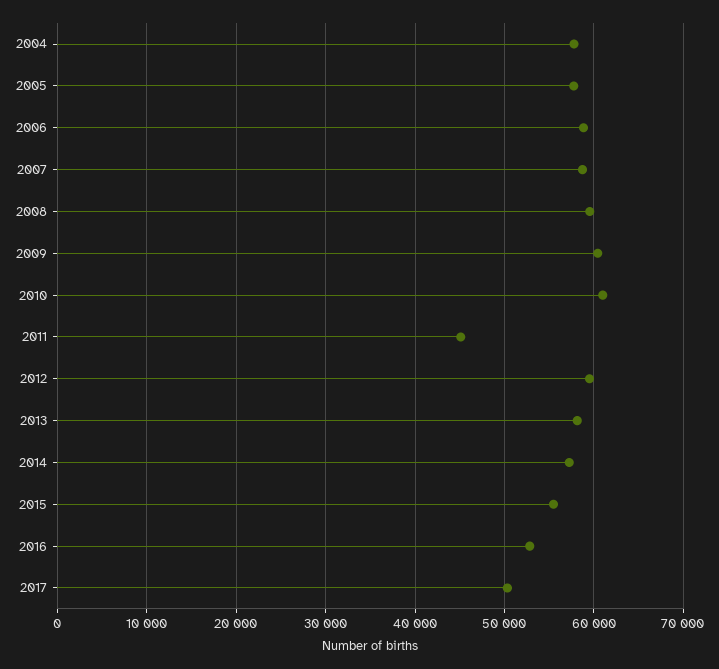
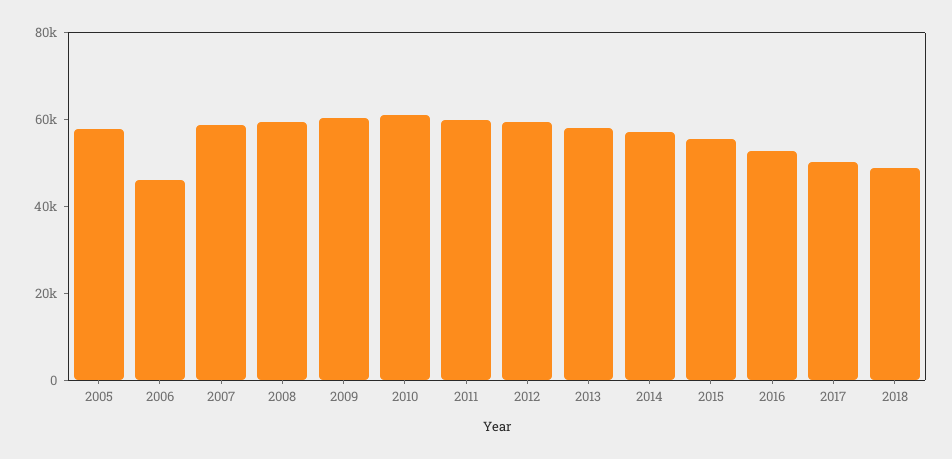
2004: 58000 -> none
2006: 59000 -> 45000
2011: 45000 -> 60000
2018: none -> 50000

